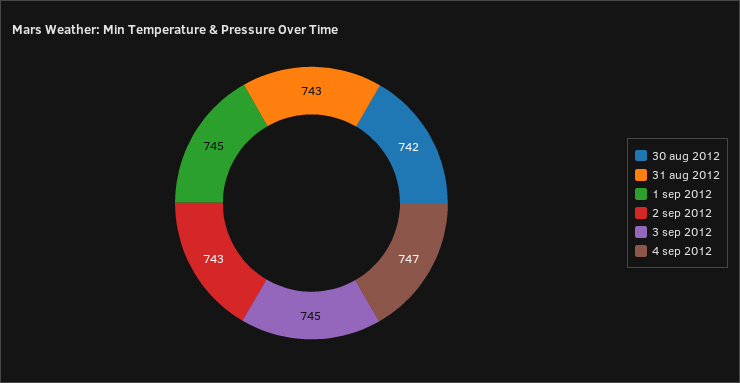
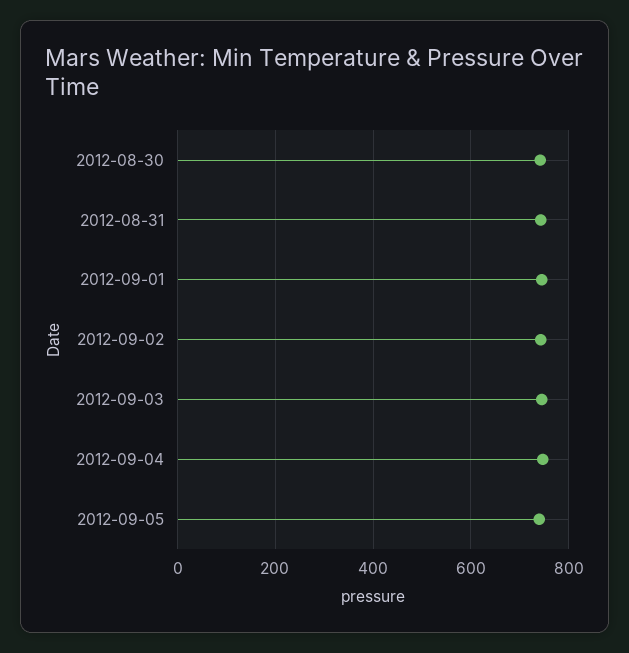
2012-09-05: none -> 740

